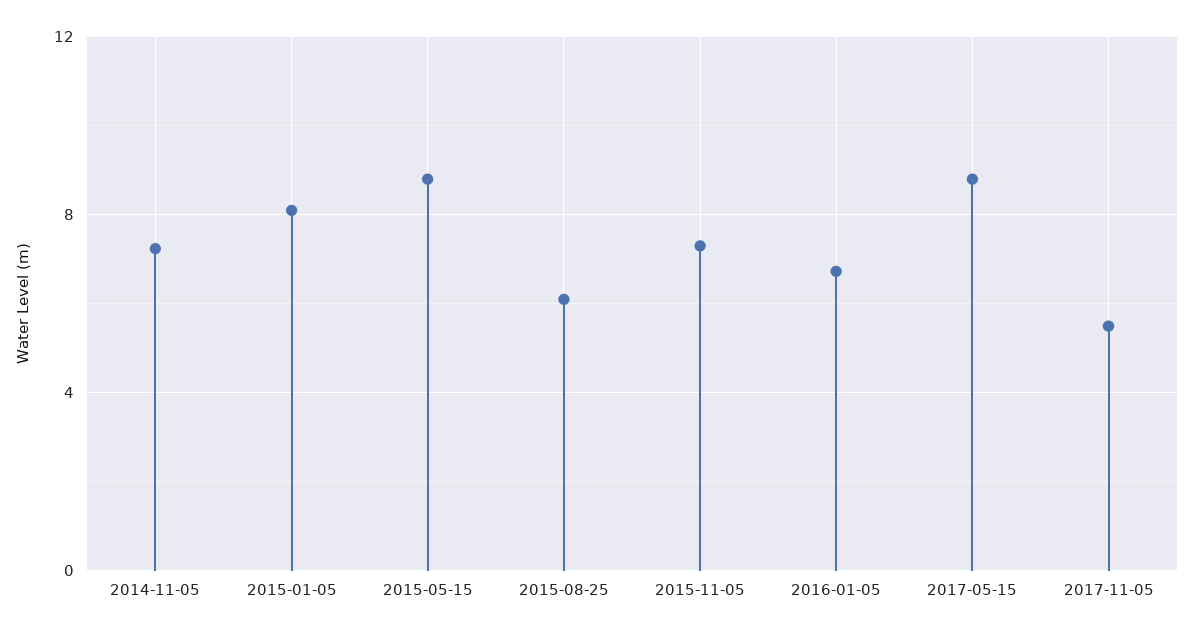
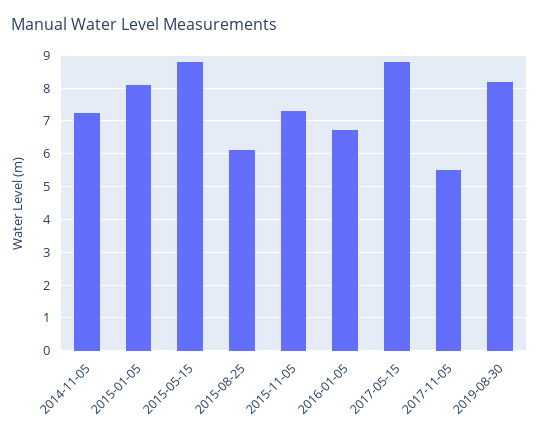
2019-08-30: none -> 8.2

